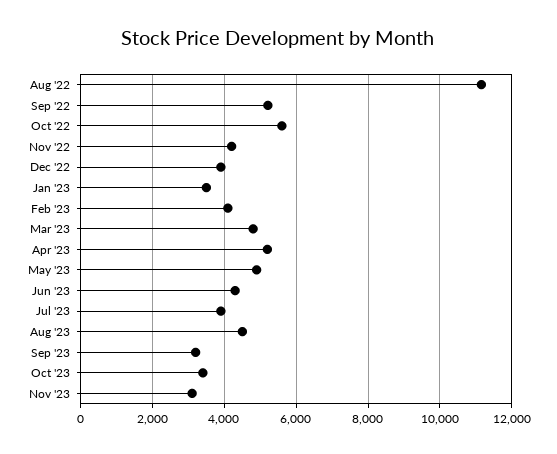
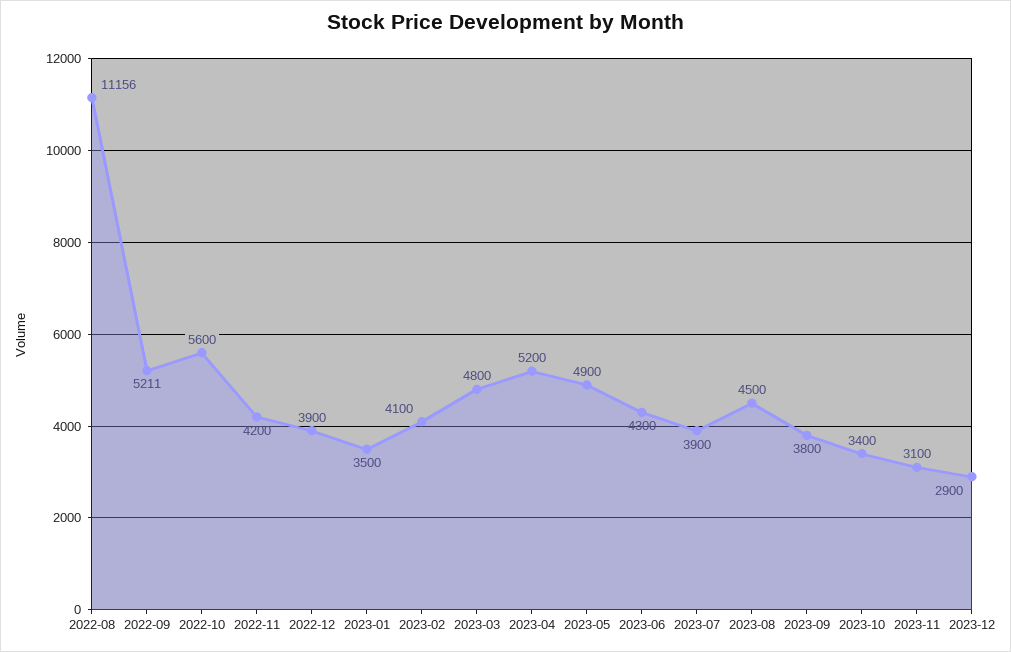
Sep '23: 3200 -> 3800
2023-12: none -> 2900

